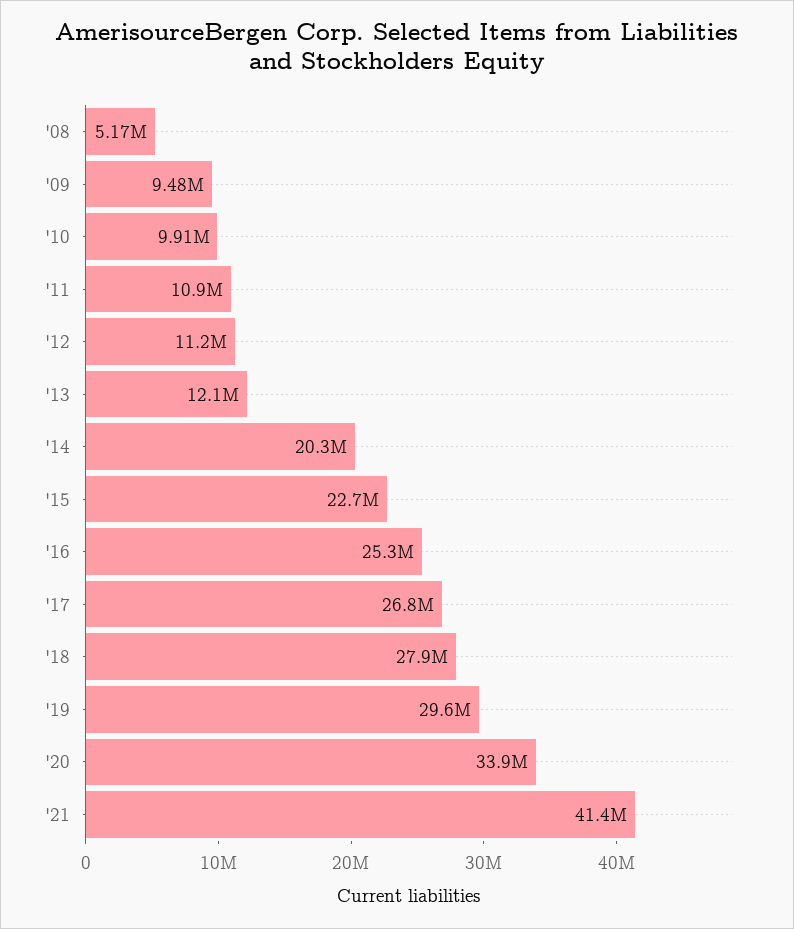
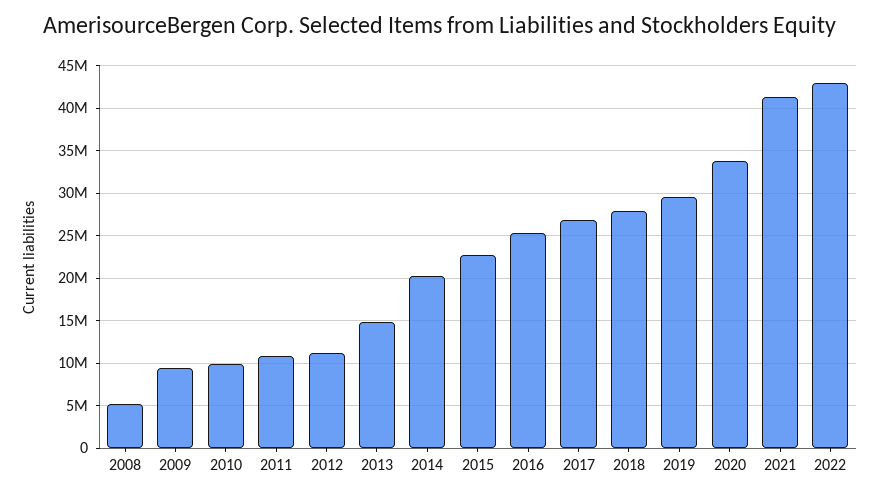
'13: 12100000 -> 15000000
2022: none -> 43000000

